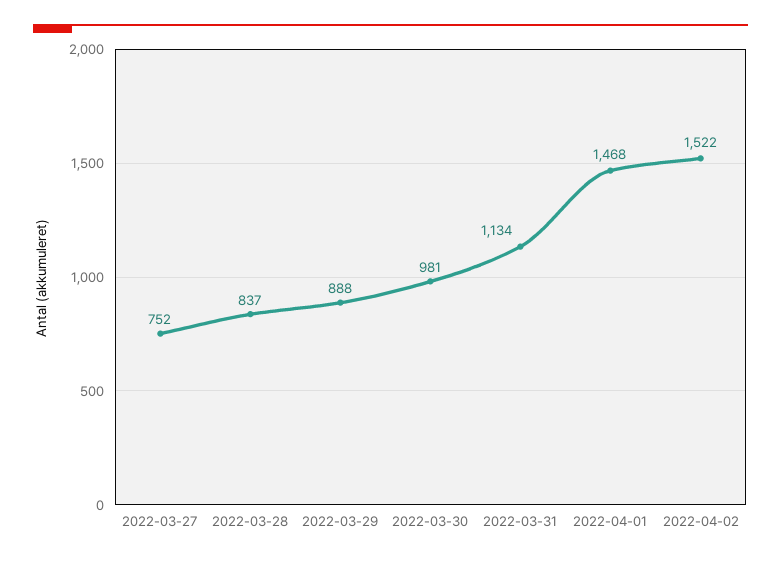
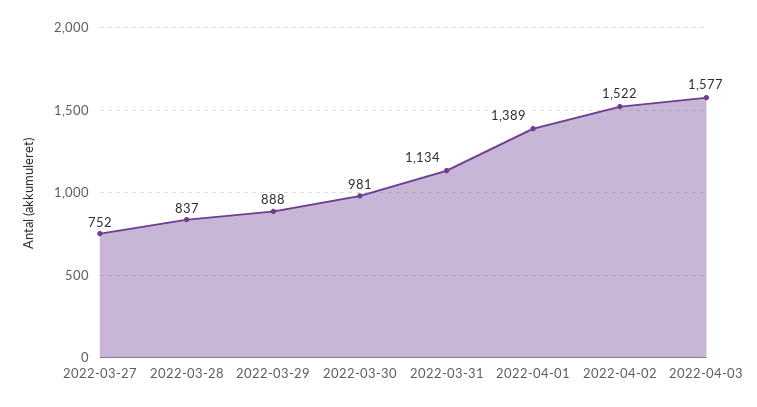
2022-04-01: 1468 -> 1389
2022-04-03: none -> 1577

